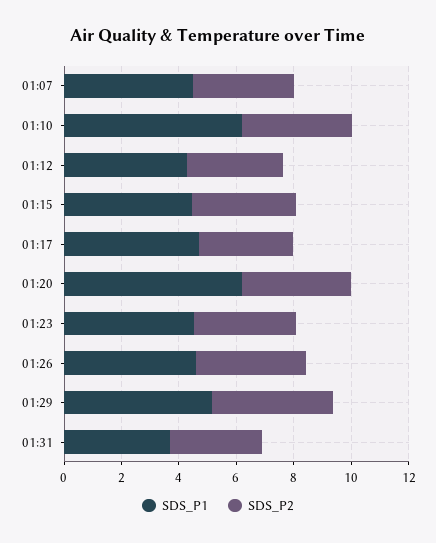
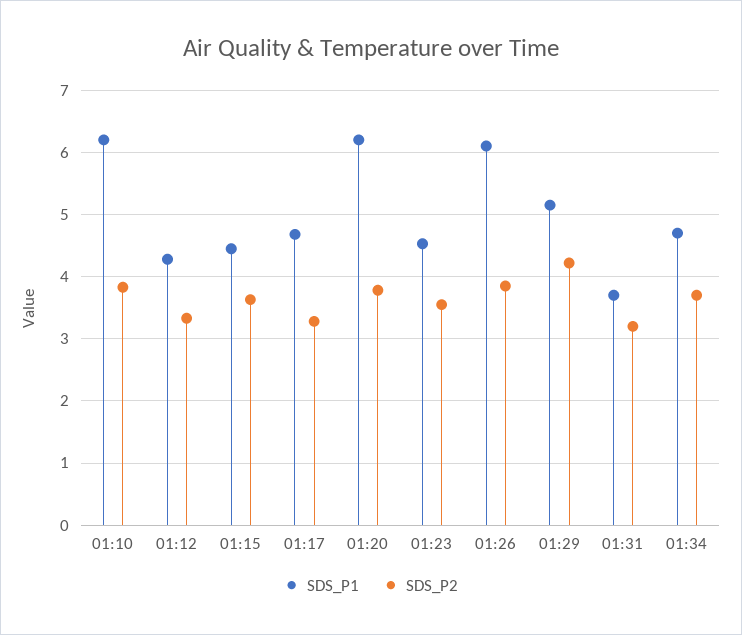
SDS_P1, 01:07: 4.5 -> none
SDS_P2, 01:07: 3.5 -> none
SDS_P1, 01:26: 4.5 -> 6.1
SDS_P1, 01:34: none -> 4.7
SDS_P2, 01:34: none -> 3.7

